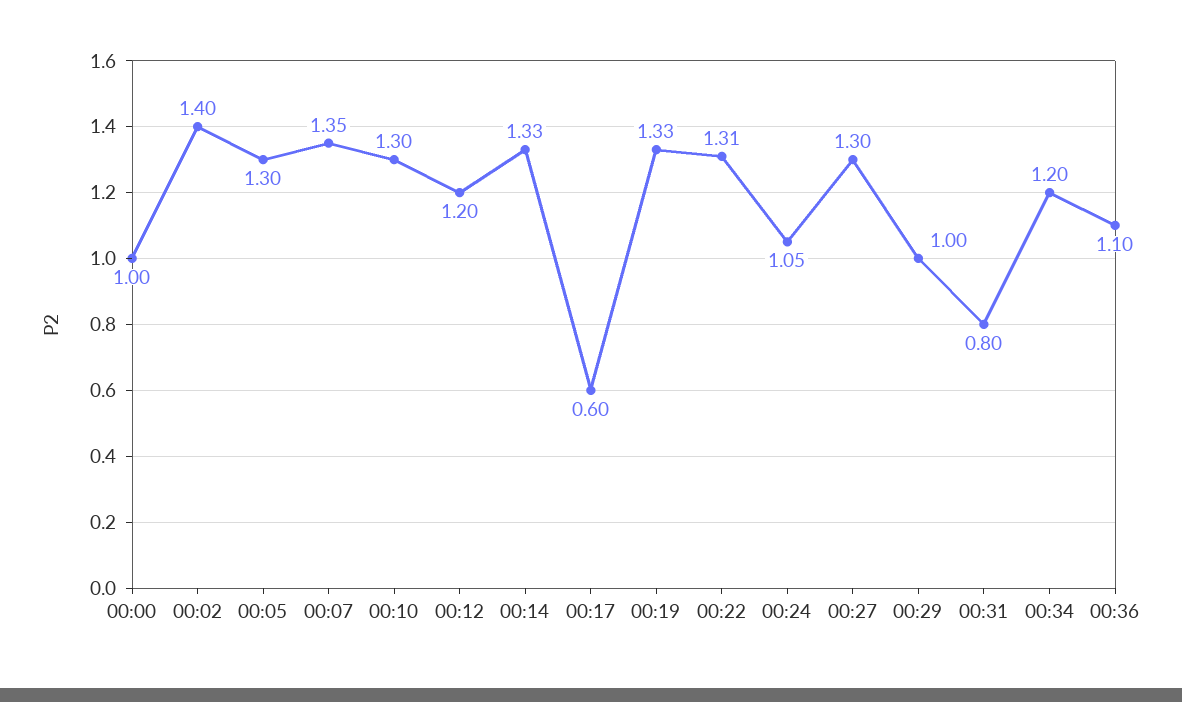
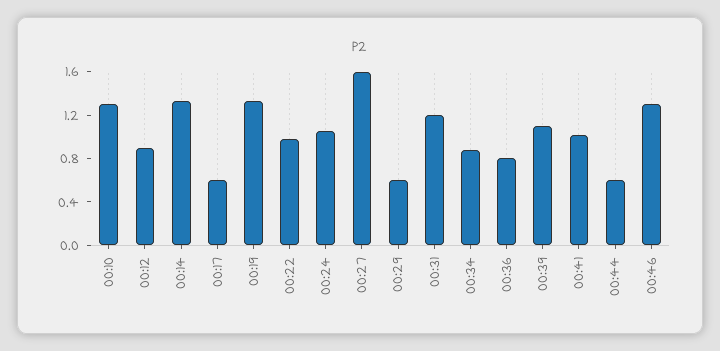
00:00: 1 -> none
00:02: 1.4 -> none
00:05: 1.3 -> none
00:07: 1.35 -> none
00:12: 1.2 -> 0.9
00:22: 1.31 -> 1
00:27: 1.3 -> 1.6
00:29: 1 -> 0.6
00:31: 0.8 -> 1.2
00:34: 1.2 -> 0.9
00:36: 1.1 -> 0.8
00:39: none -> 1.1
00:41: none -> 1
00:44: none -> 0.6
00:46: none -> 1.3

